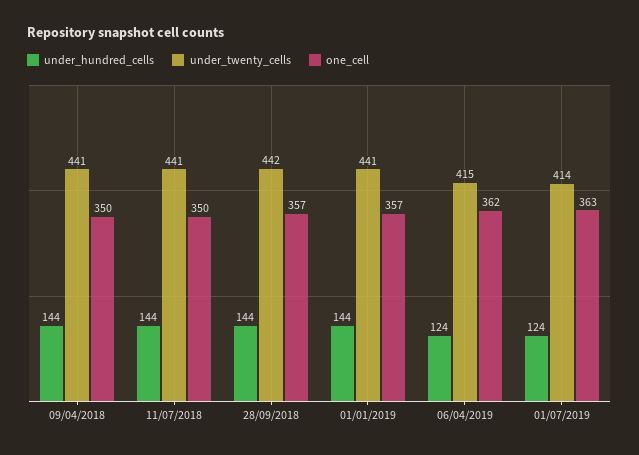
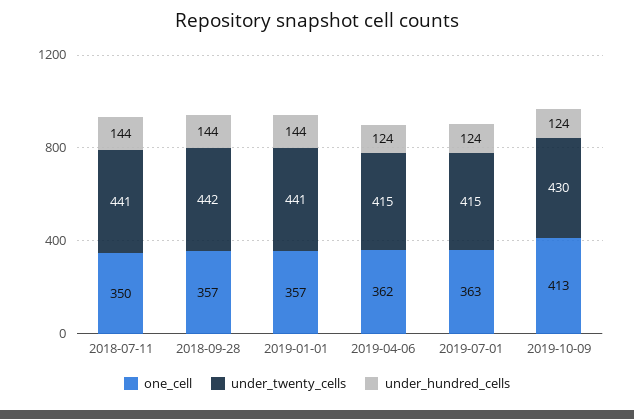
under_hundred_cells, 09/04/2018: 144 -> none
under_twenty_cells, 09/04/2018: 441 -> none
one_cell, 09/04/2018: 350 -> none
under_twenty_cells, 01/07/2019: 414 -> 415
one_cell, 2019-10-09: none -> 413
under_twenty_cells, 2019-10-09: none -> 430
under_hundred_cells, 2019-10-09: none -> 124

